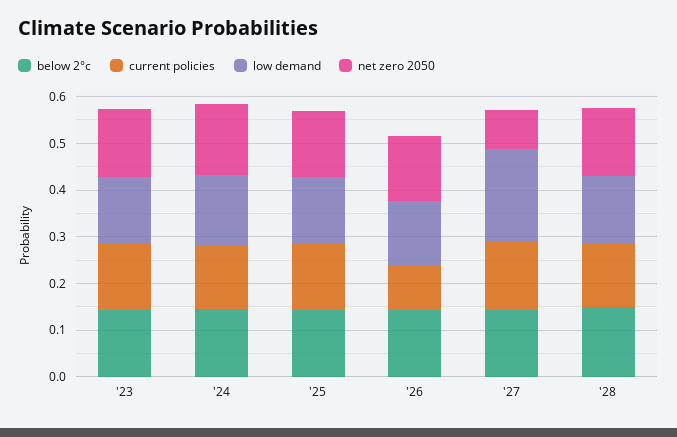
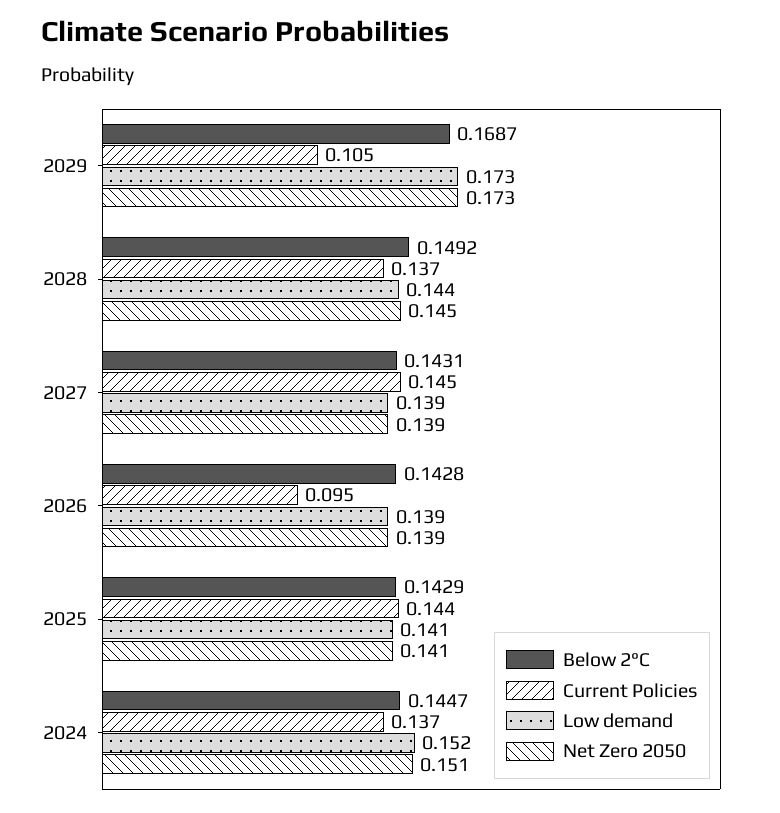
below 2°c, '23: 0.14 -> none
current policies, '23: 0.14 -> none
low demand, '23: 0.14 -> none
net zero 2050, '23: 0.14 -> none
low demand, '27: 0.2 -> 0.139
net zero 2050, '27: 0.08 -> 0.139
below 2°c, 2029: none -> 0.1687
current policies, 2029: none -> 0.105
low demand, 2029: none -> 0.173
net zero 2050, 2029: none -> 0.173

